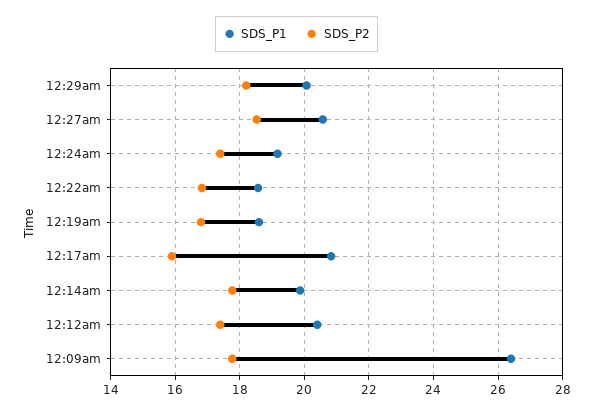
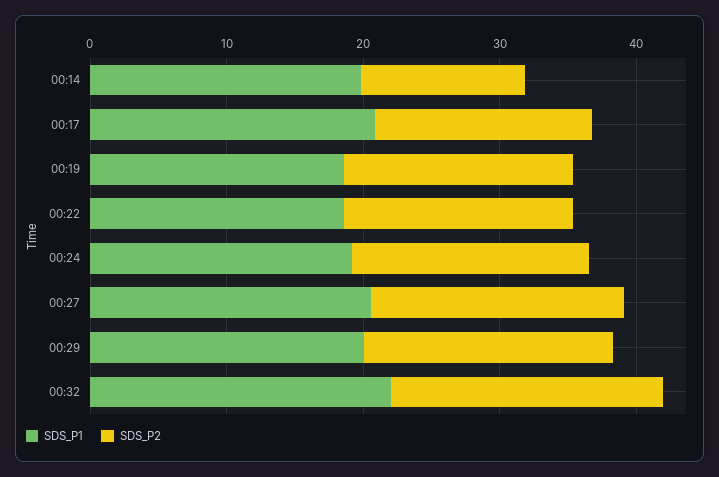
SDS_P2, 12:14am: 17.8 -> 12
SDS_P1, 12:12am: 20.4 -> none
SDS_P2, 12:12am: 17.4 -> none
SDS_P1, 12:09am: 26.4 -> none
SDS_P2, 12:09am: 17.8 -> none
SDS_P1, 00:32: none -> 22
SDS_P2, 00:32: none -> 20

